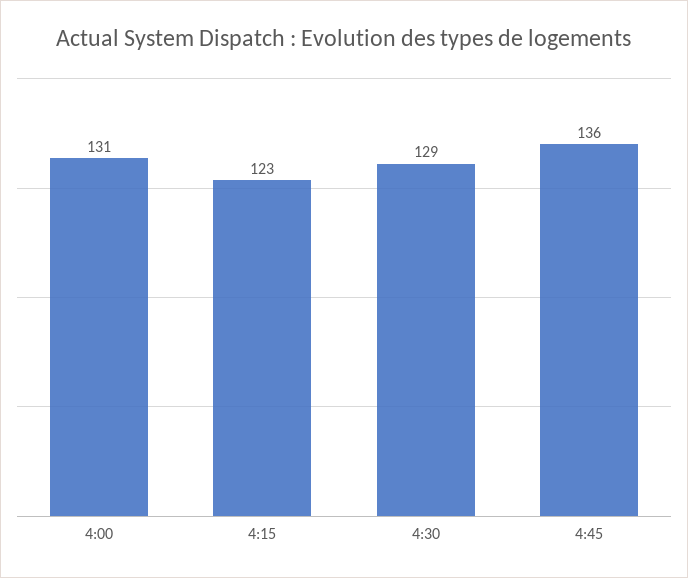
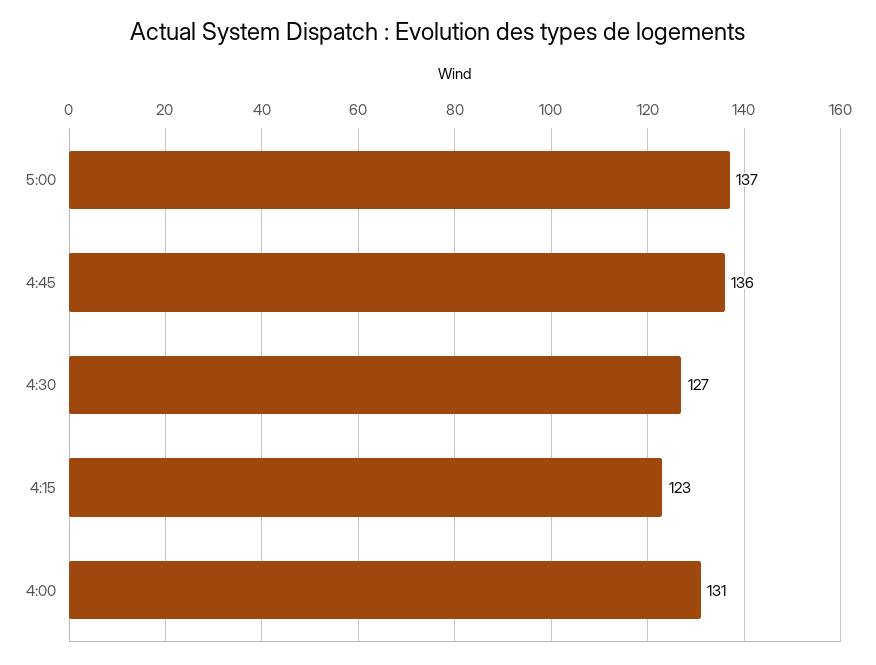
4:30: 129 -> 127
5:00: none -> 137

